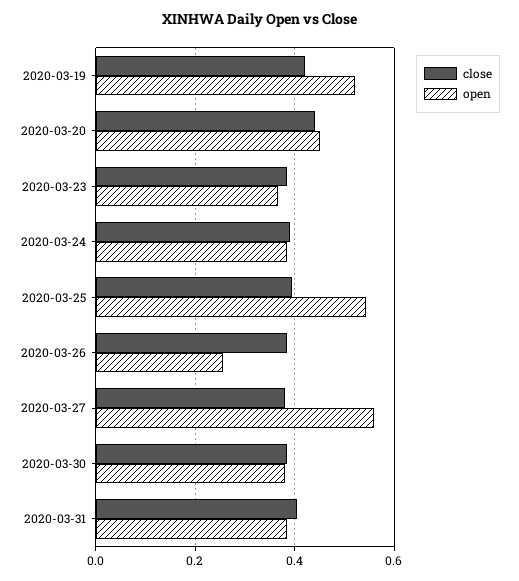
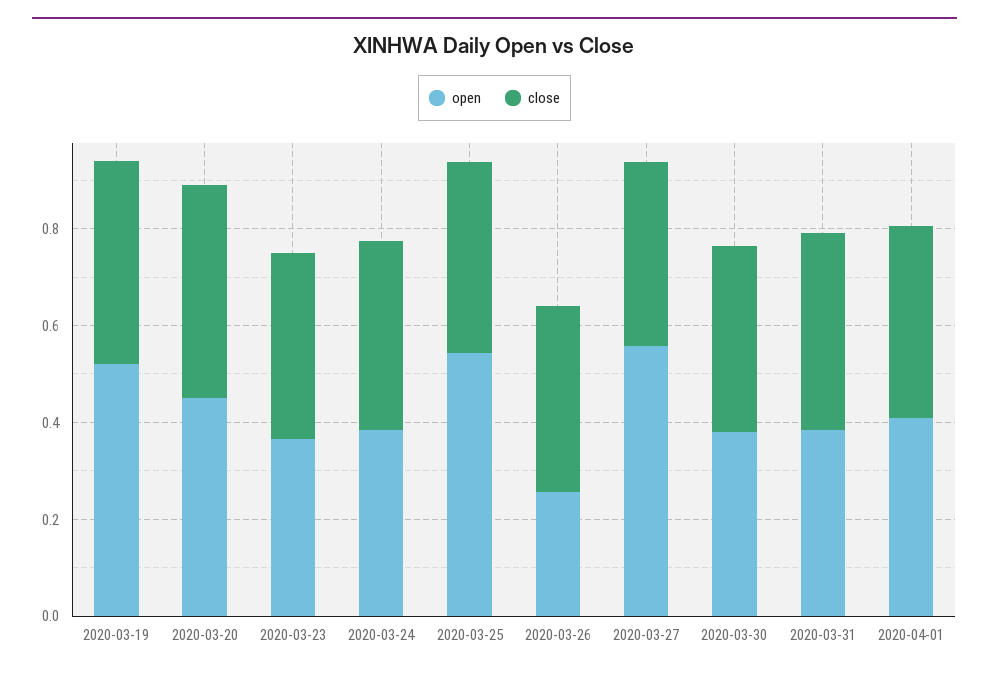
open, 2020-04-01: none -> 0.4
close, 2020-04-01: none -> 0.4

